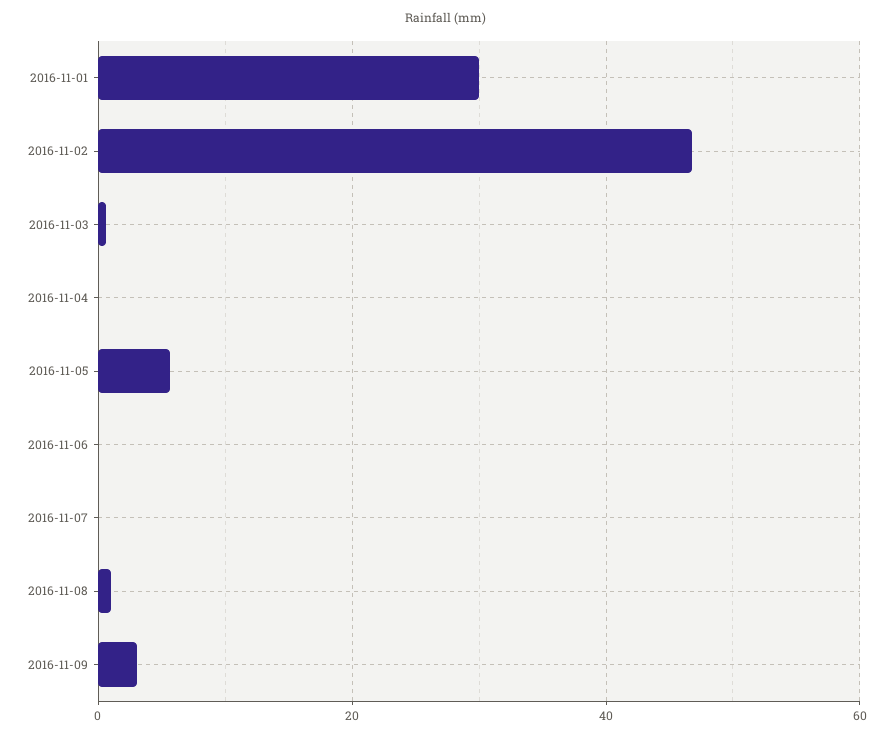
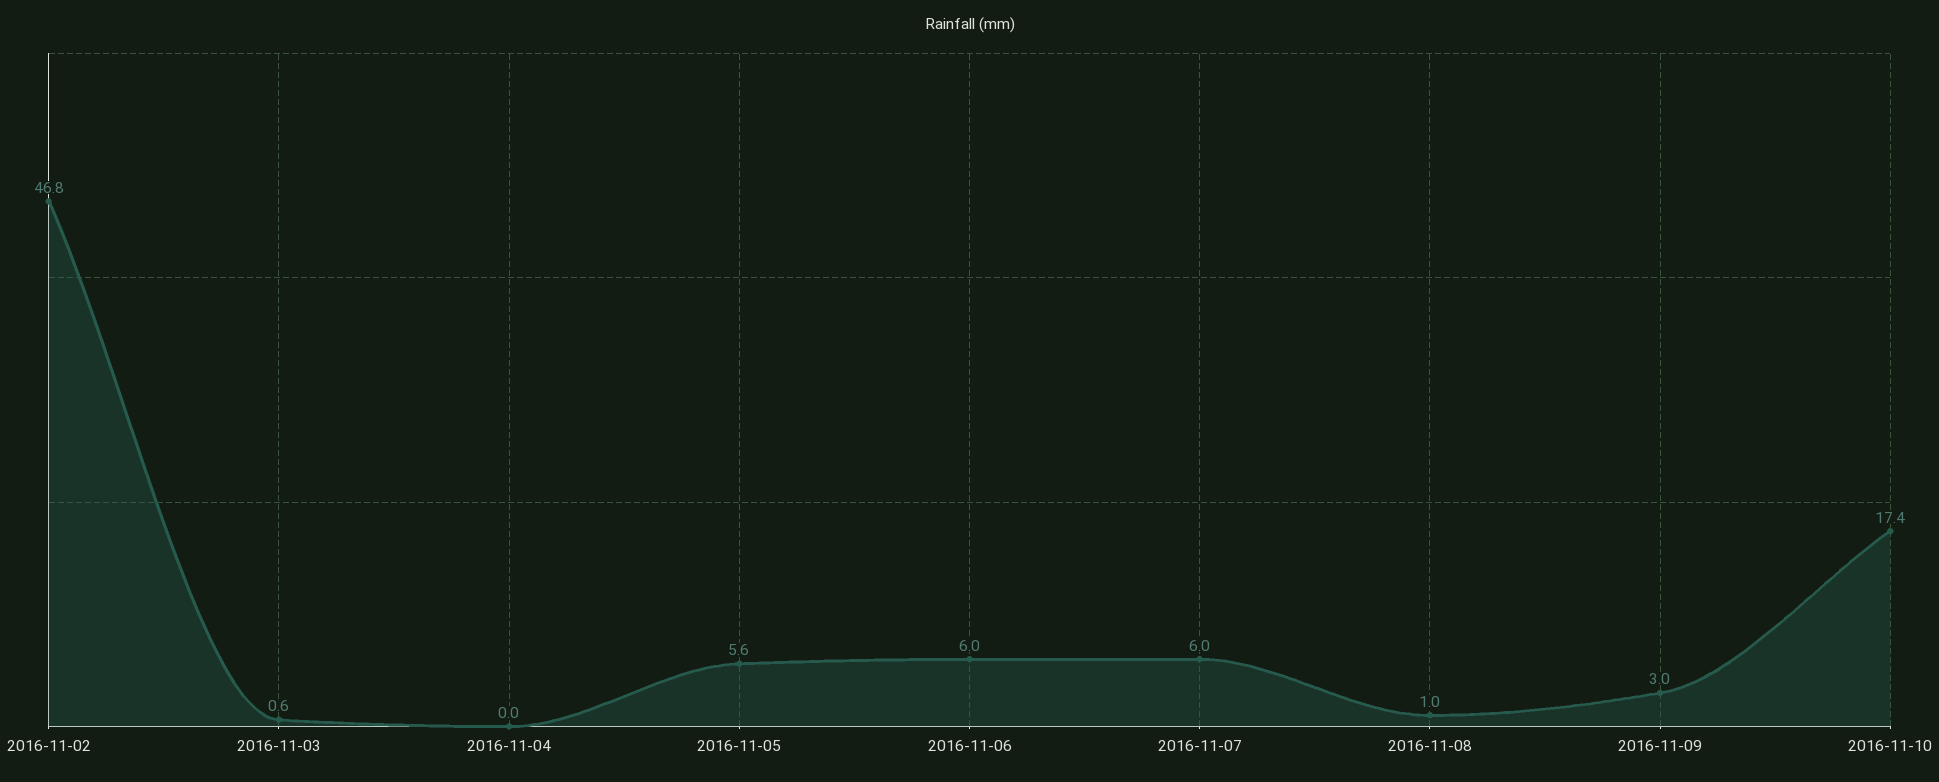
2016-11-01: 30 -> none
2016-11-06: 0 -> 6
2016-11-07: 0 -> 6
2016-11-10: none -> 17.4

